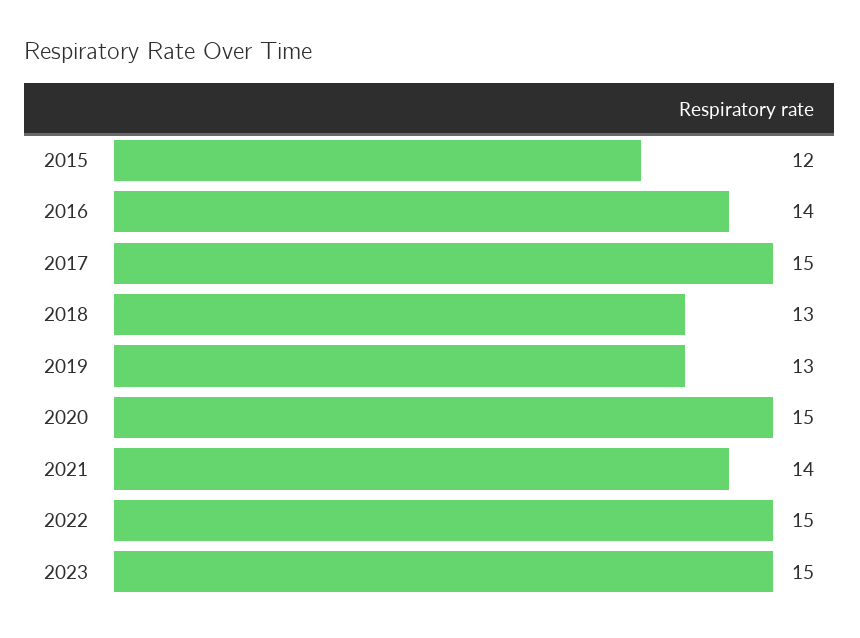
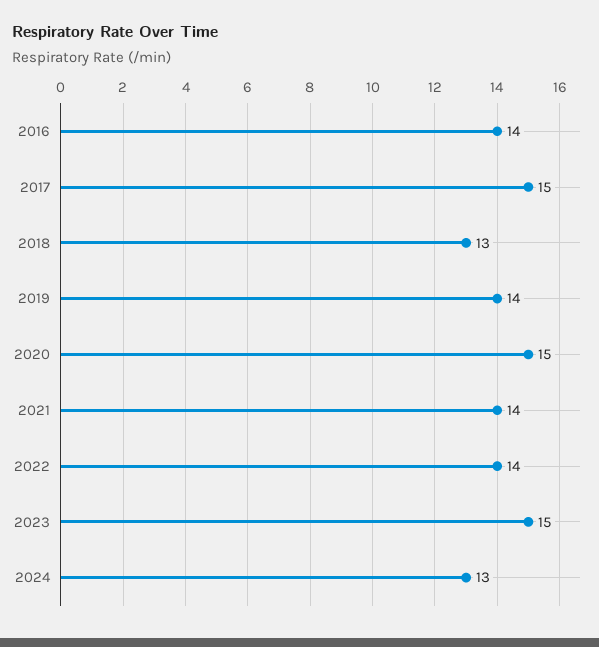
2015: 12 -> none
2019: 13 -> 14
2022: 15 -> 14
2024: none -> 13

